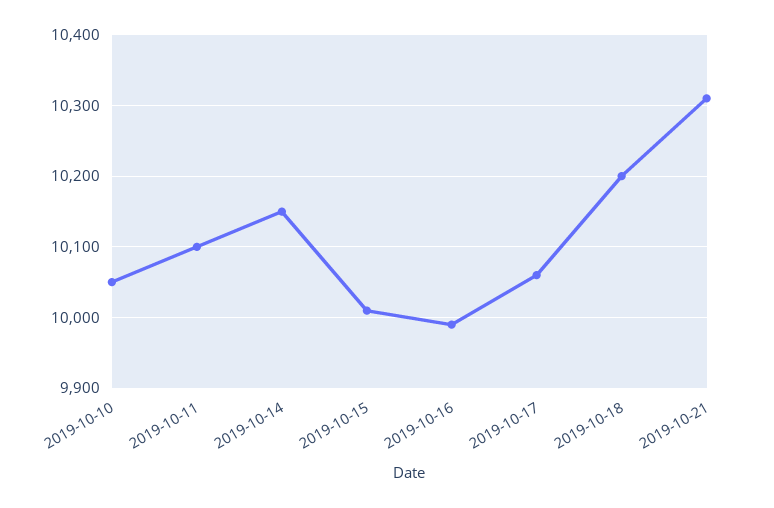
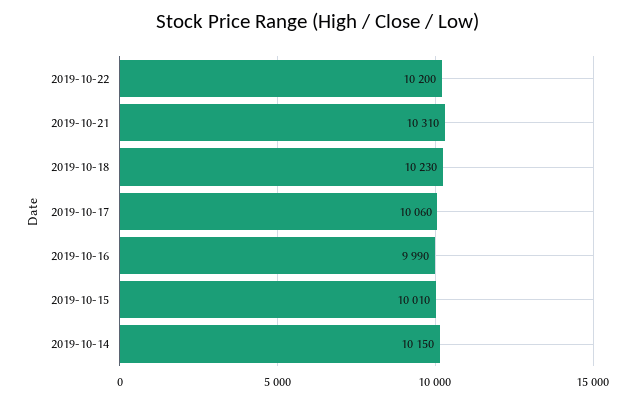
2019-10-10: 10050 -> none
2019-10-11: 10100 -> none
2019-10-18: 10200 -> 10230
2019-10-22: none -> 10200

